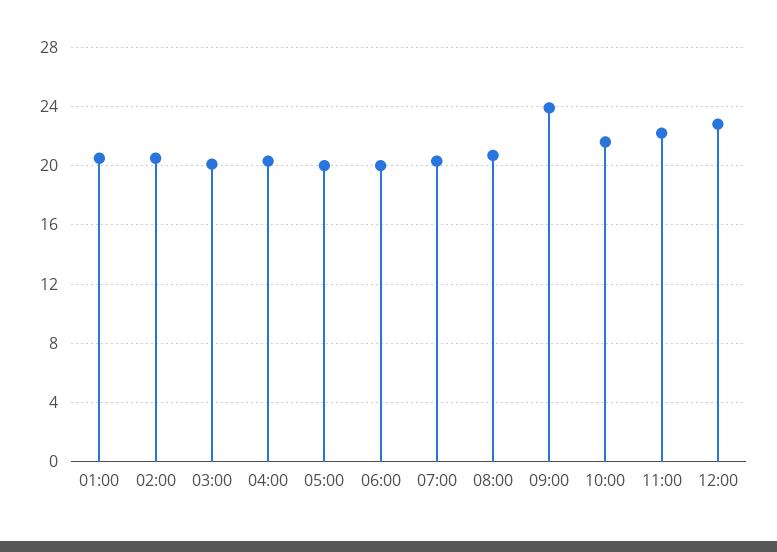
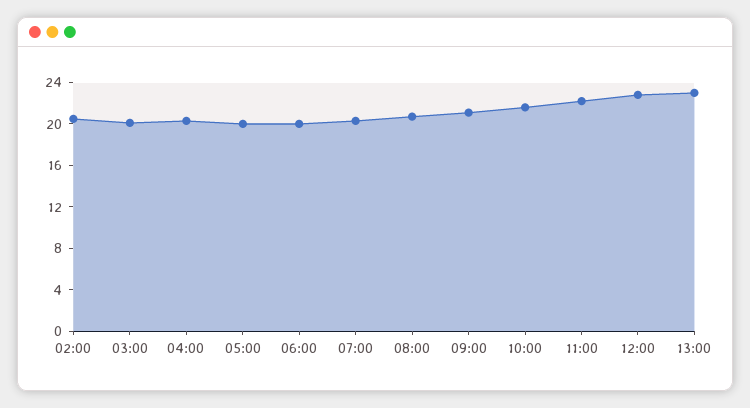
01:00: 20.5 -> none
09:00: 24 -> 21
13:00: none -> 23

